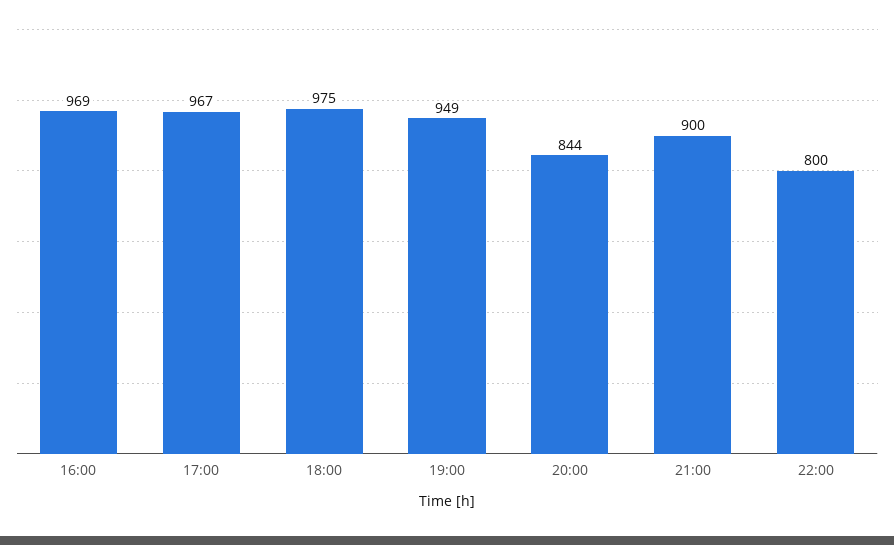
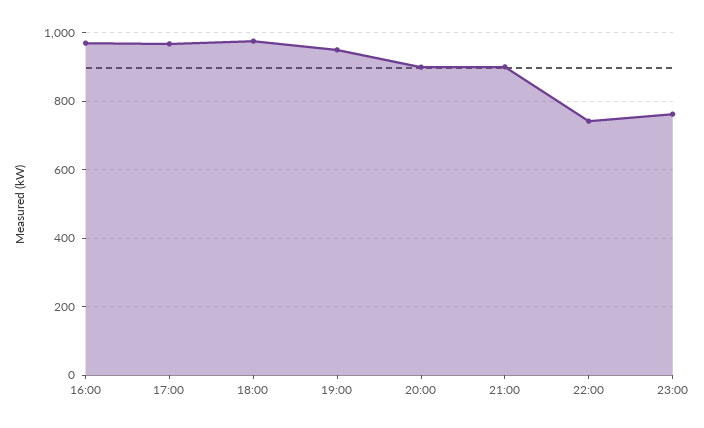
20:00: 844 -> 900
22:00: 800 -> 740
23:00: none -> 760

